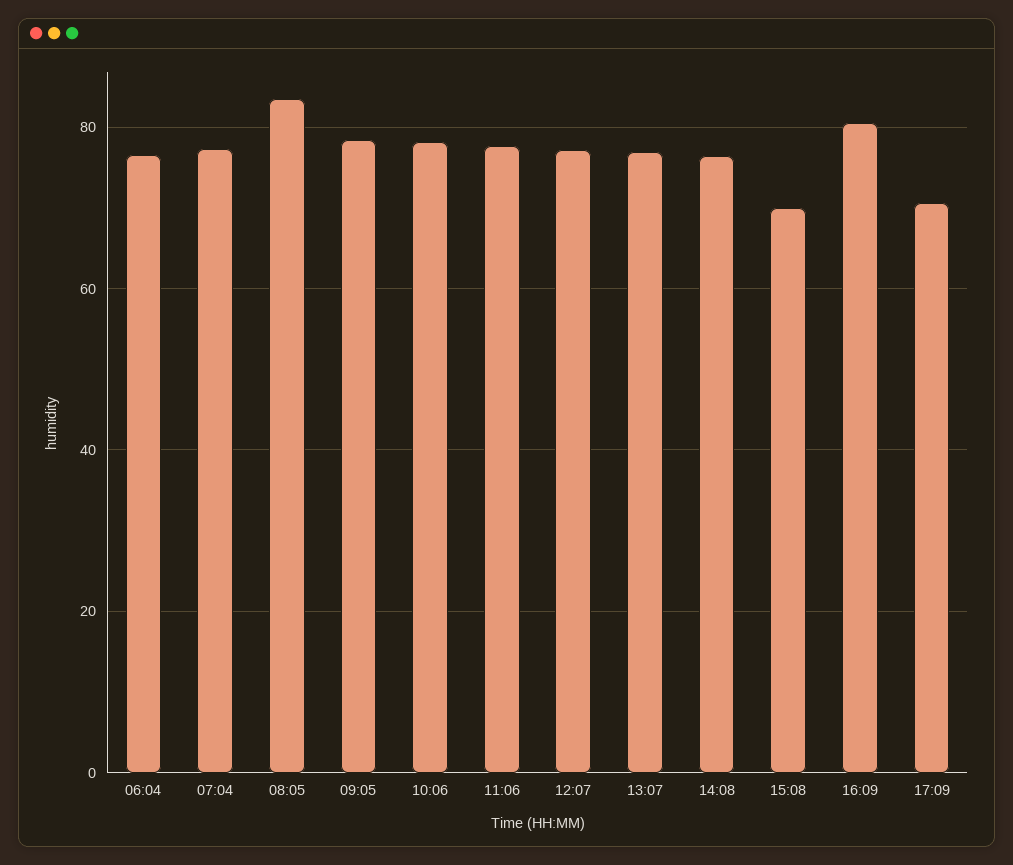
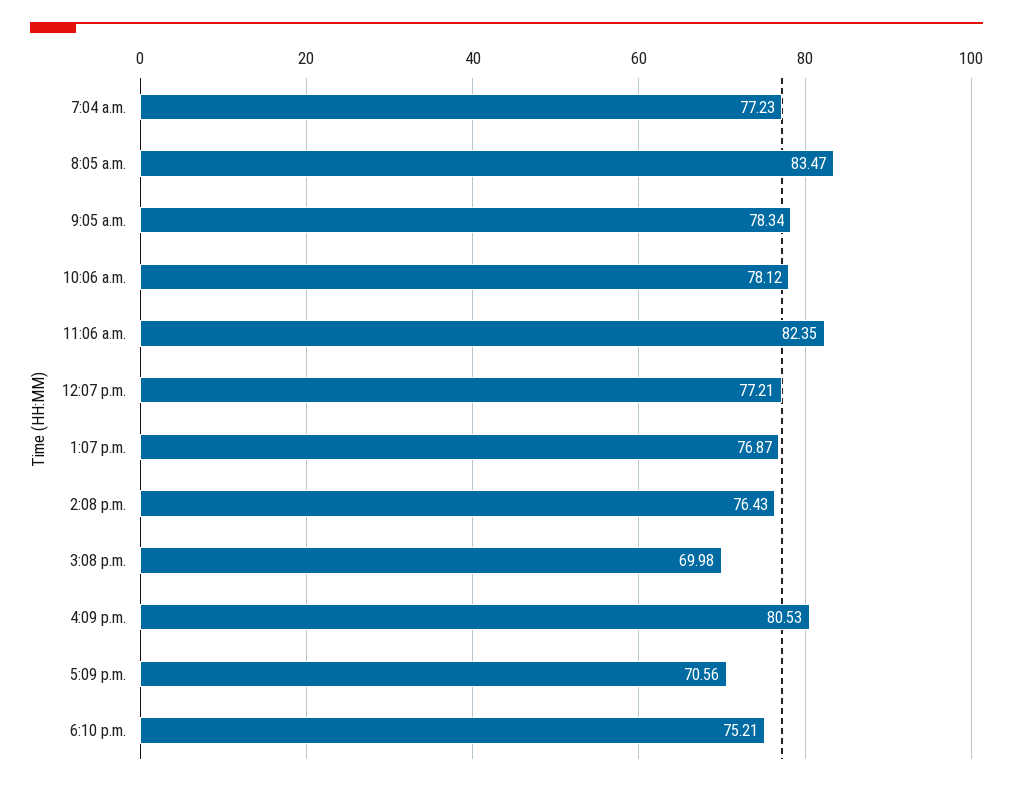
06:04: 76 -> none
11:06: 78 -> 82.35
6:10 p.m.: none -> 75.21

